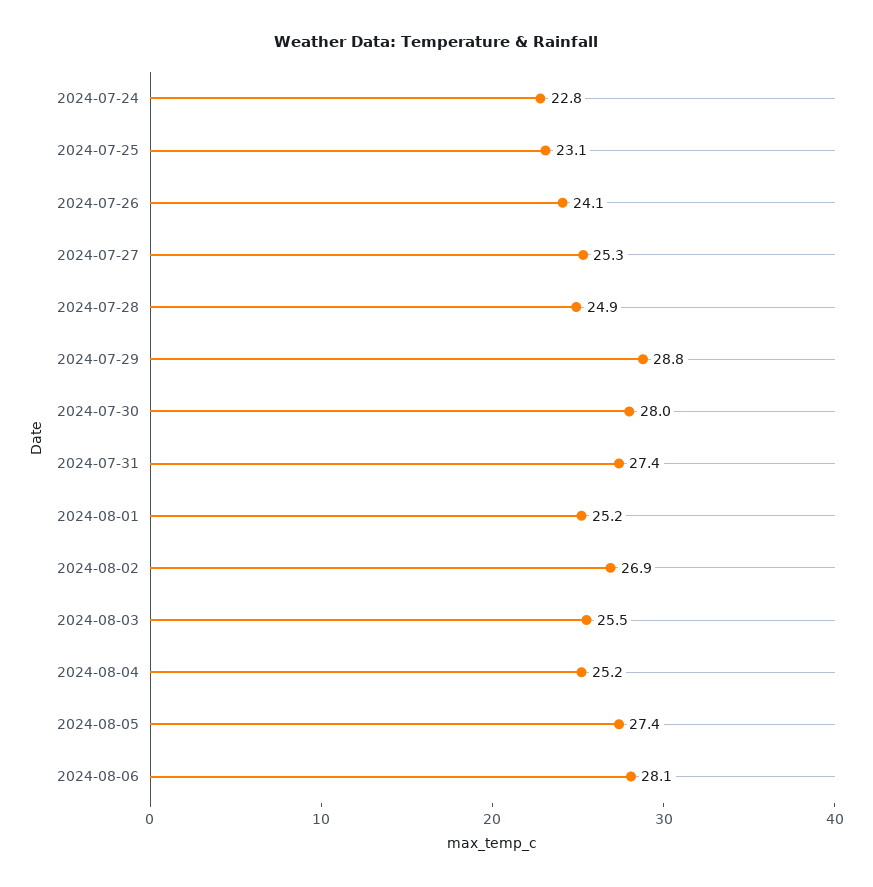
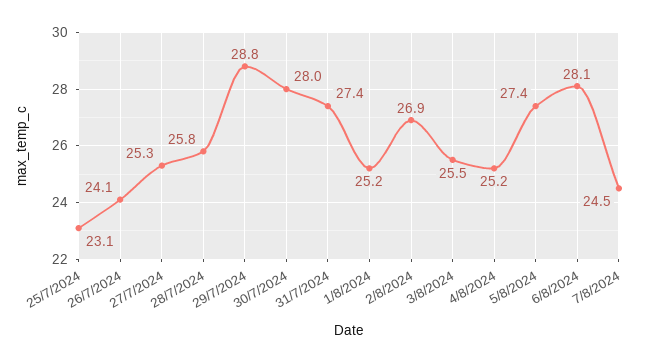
2024-07-24: 22.8 -> none
2024-07-28: 24.9 -> 25.8
7/8/2024: none -> 24.5

